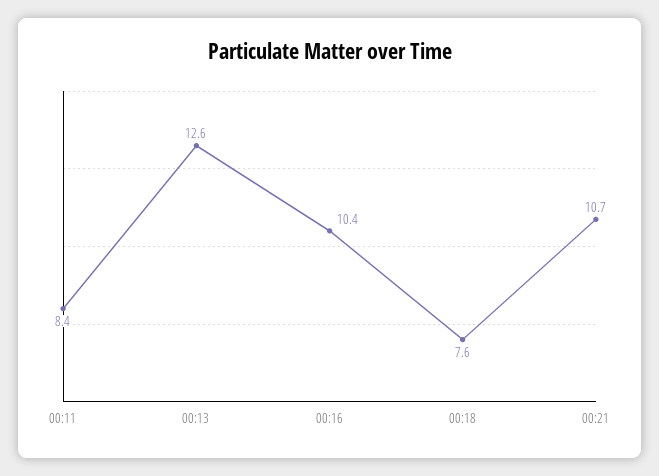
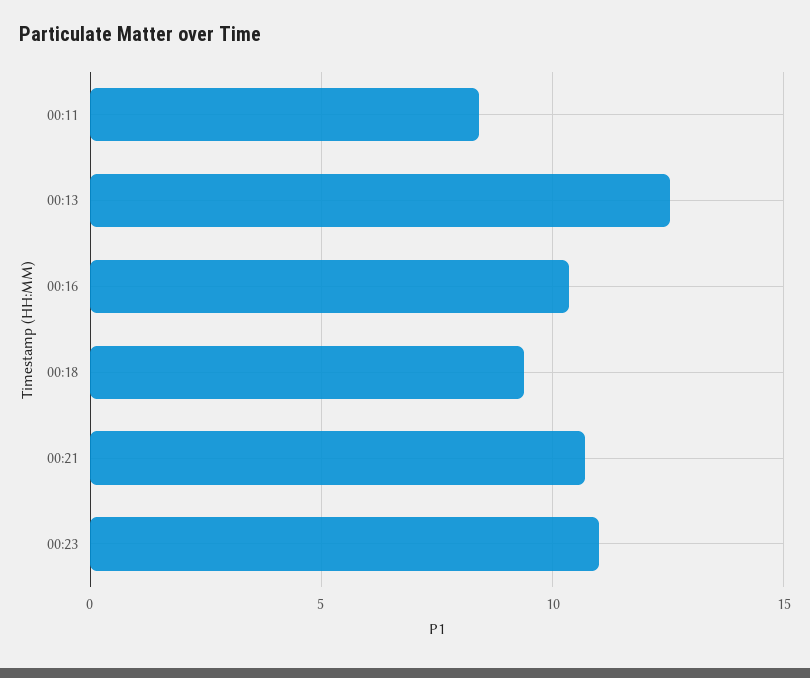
00:18: 7.6 -> 9.5
00:23: none -> 11

